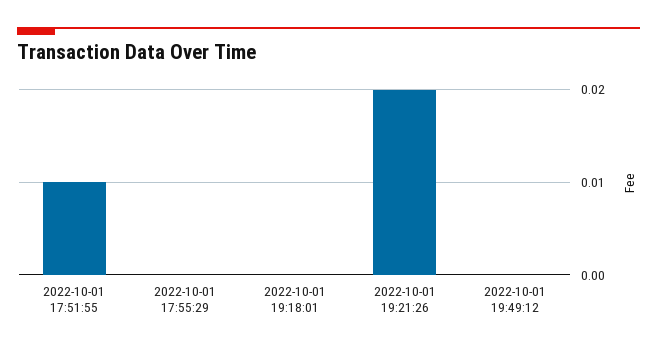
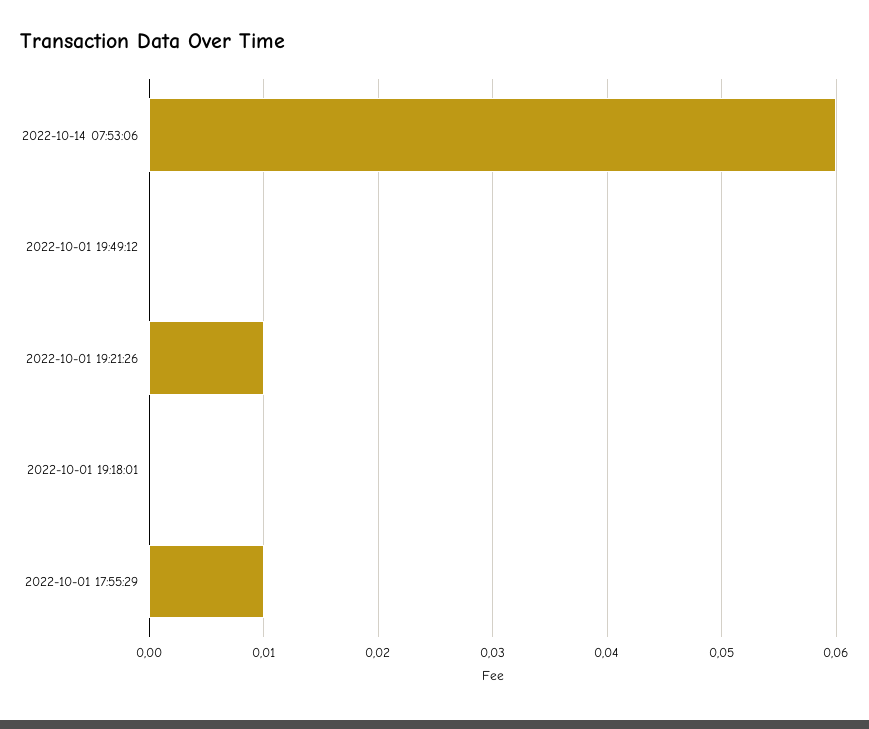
2022-10-01 17:51:55: 0.01 -> none
2022-10-01 17:55:29: 0 -> 0.01
2022-10-01 19:21:26: 0.02 -> 0.01
2022-10-14 07:53:06: none -> 0.06

